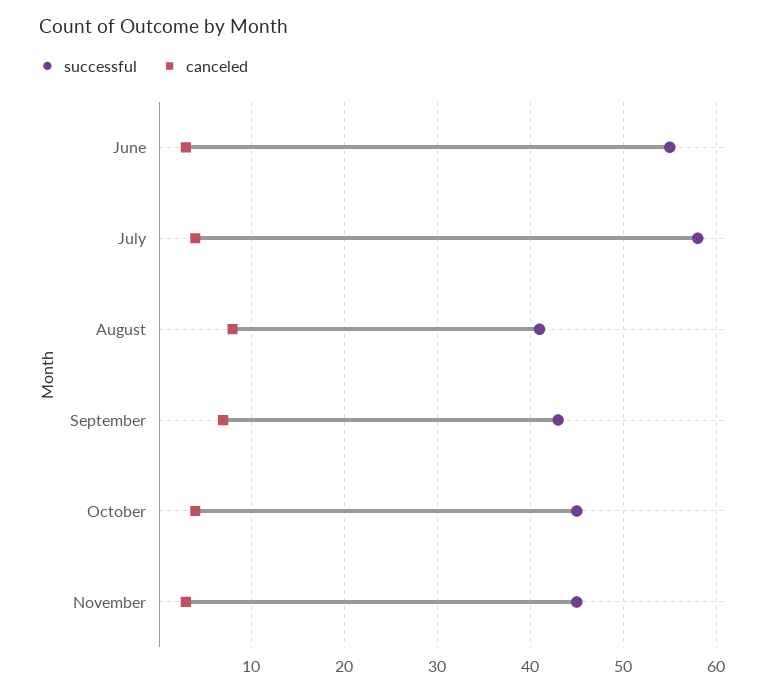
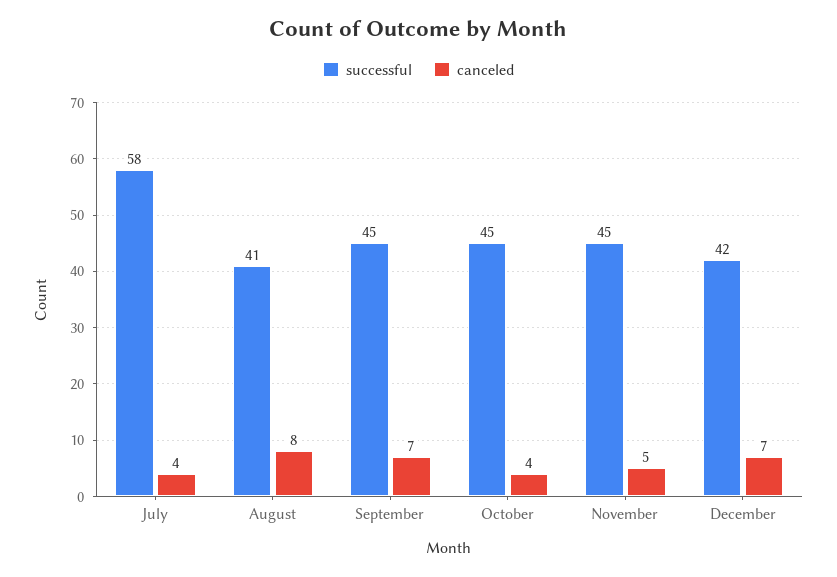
successful, June: 55 -> none
canceled, June: 3 -> none
successful, September: 43 -> 45
canceled, November: 3 -> 5
successful, December: none -> 42
canceled, December: none -> 7

